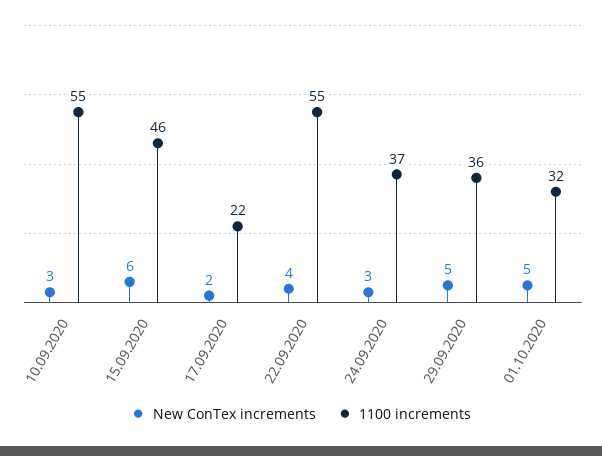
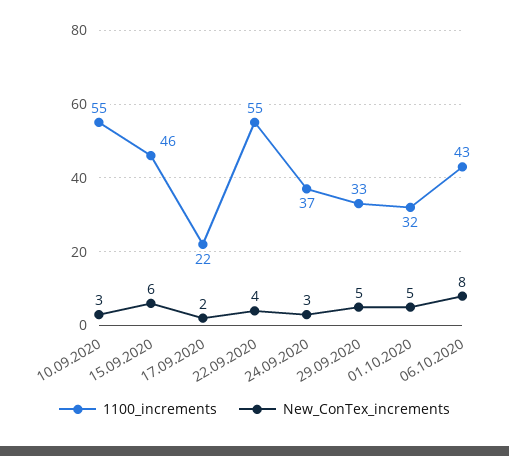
1100 increments, 29.09.2020: 36 -> 33
1100 increments, 06.10.2020: none -> 43
New ConTex increments, 06.10.2020: none -> 8

